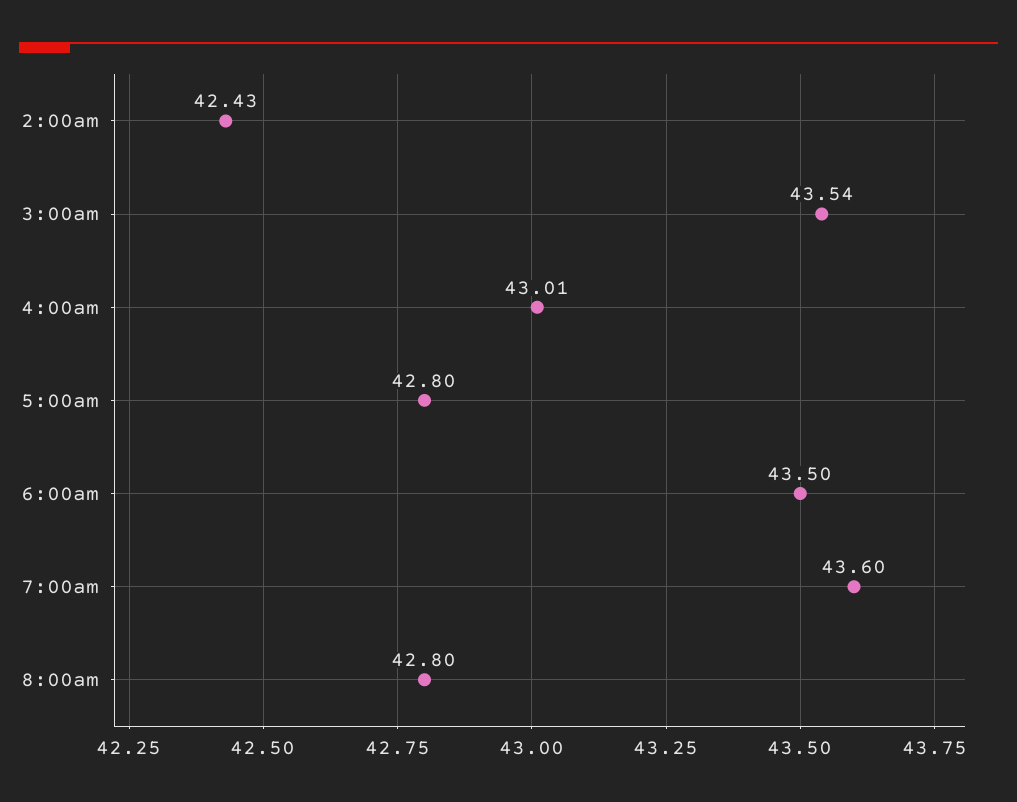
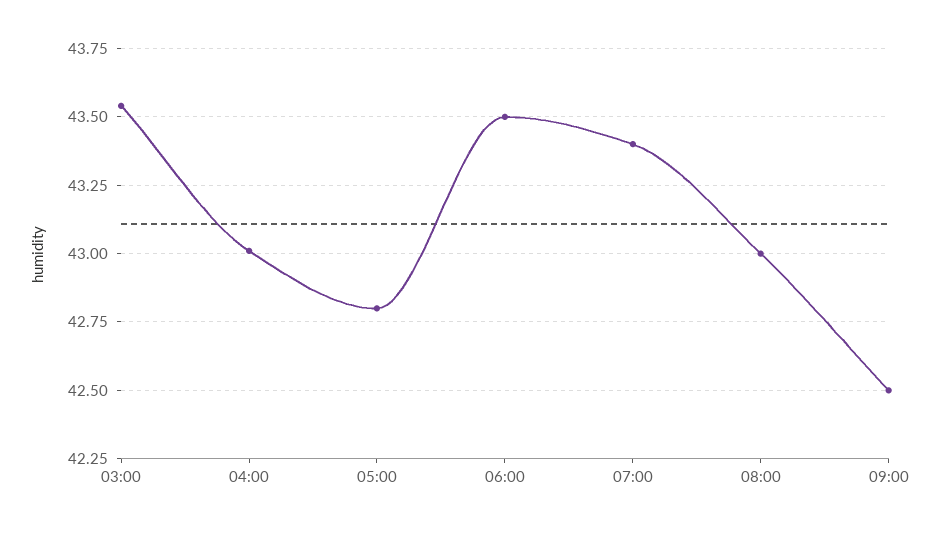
2:00am: 42.43 -> none
7:00am: 43.6 -> 43.4
8:00am: 42.8 -> 43
09:00: none -> 42.5

